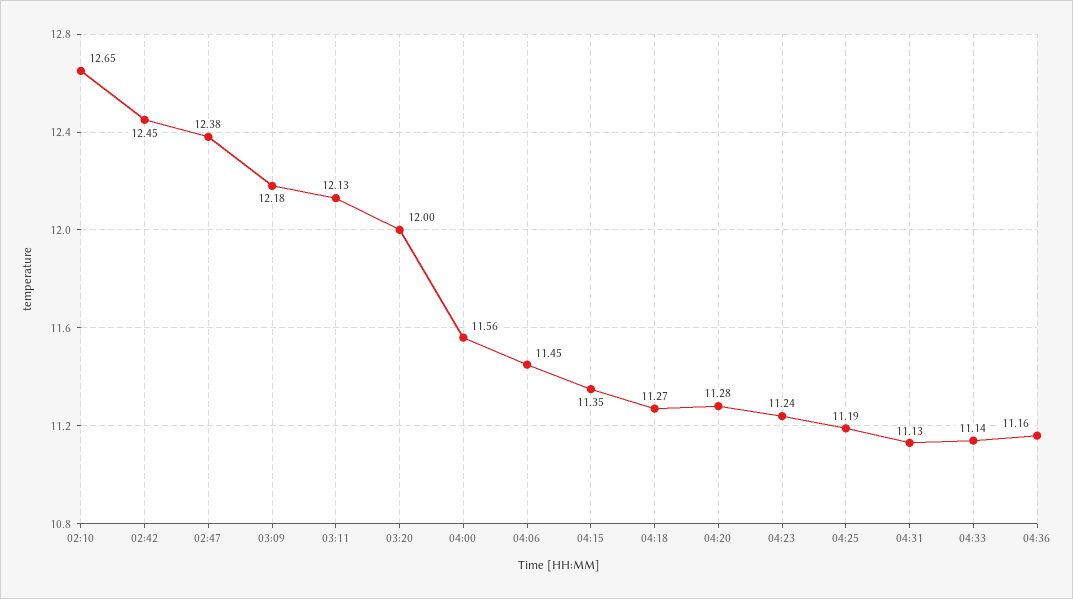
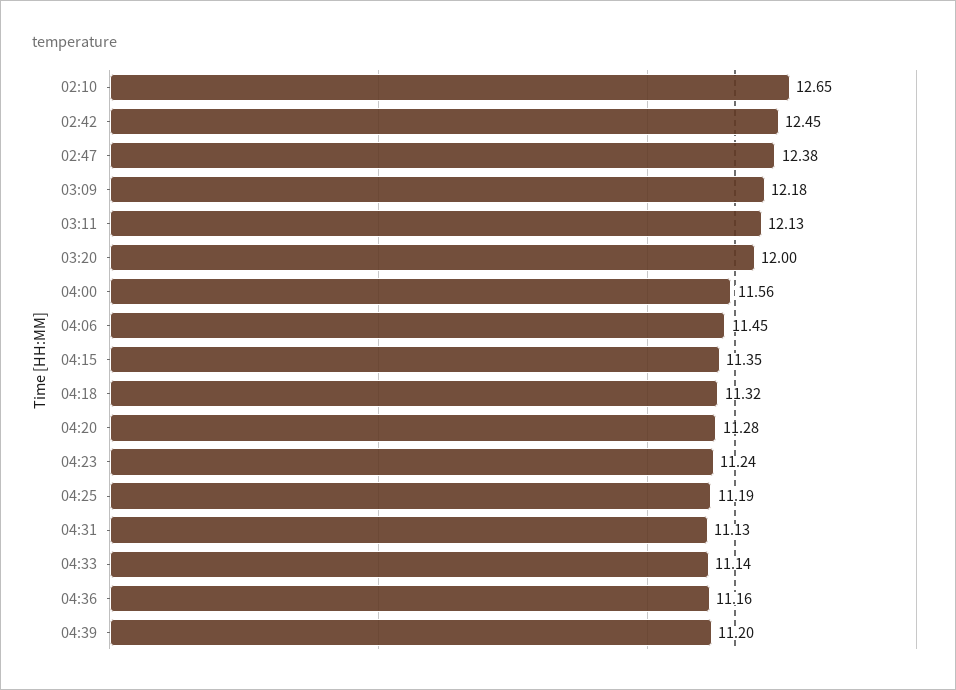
04:18: 11.27 -> 11.32
04:39: none -> 11.2

